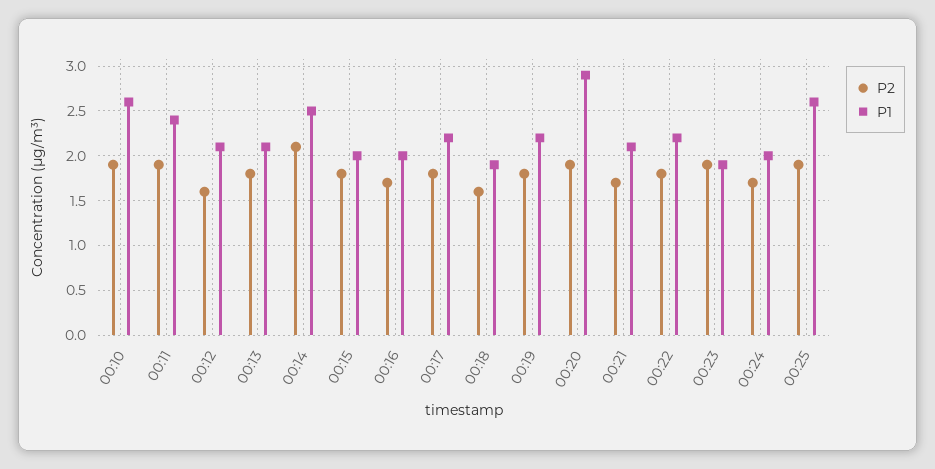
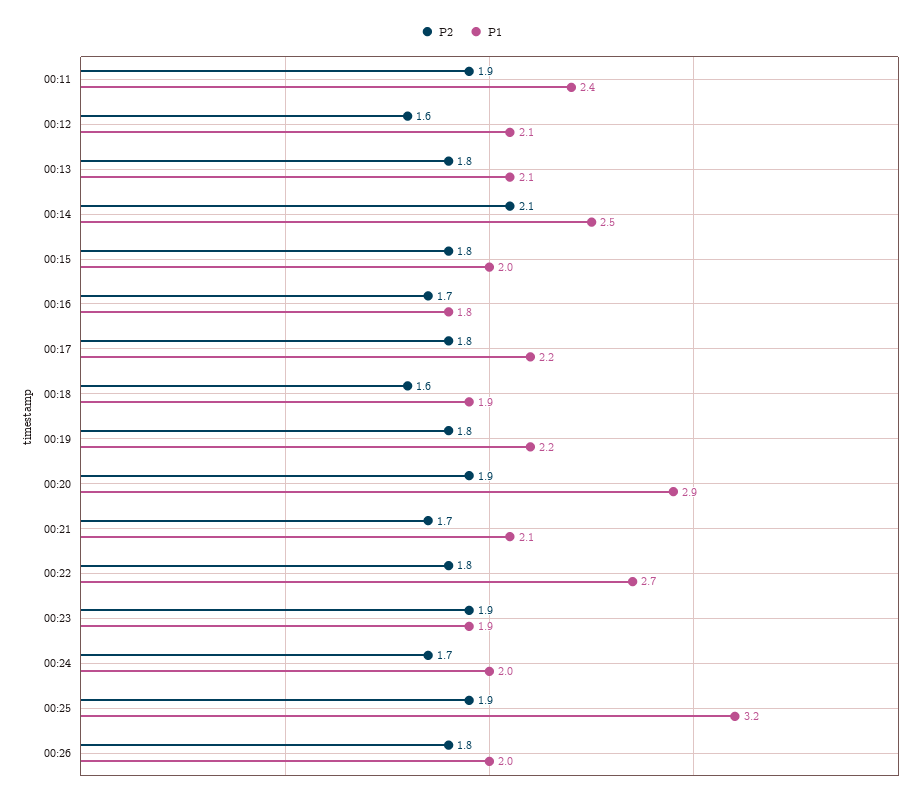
P2, 00:10: 1.9 -> none
P1, 00:10: 2.6 -> none
P1, 00:16: 2 -> 1.8
P1, 00:22: 2.2 -> 2.7
P1, 00:25: 2.6 -> 3.2
P2, 00:26: none -> 1.8
P1, 00:26: none -> 2

